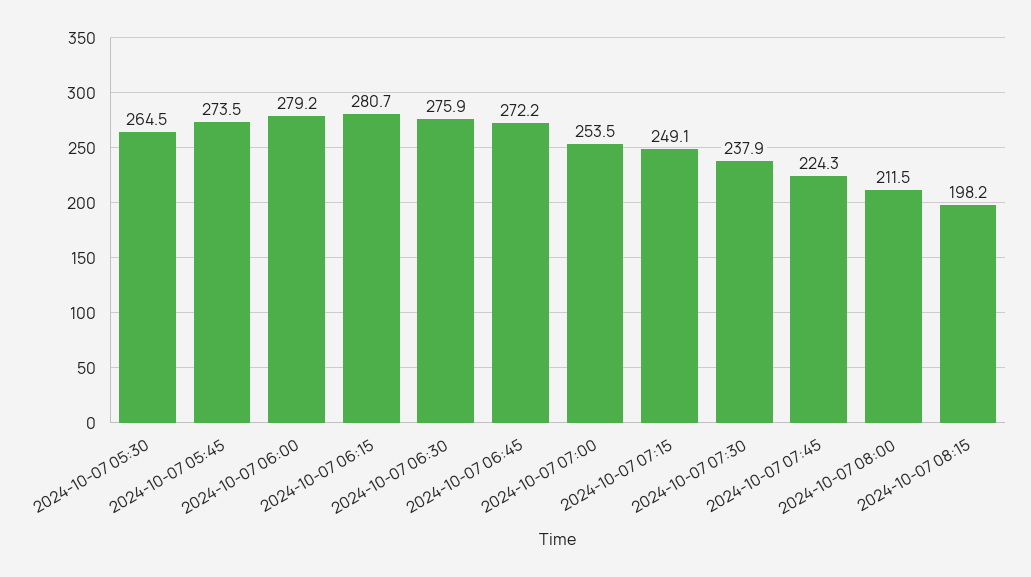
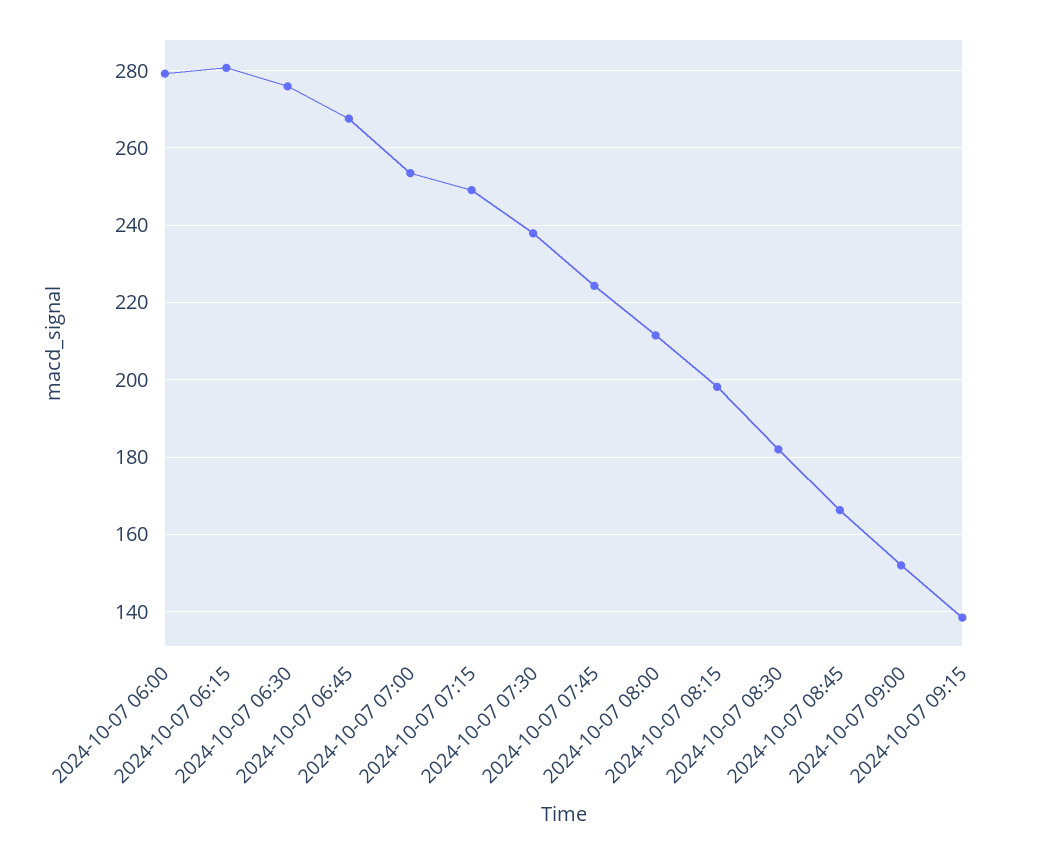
2024-10-07 05:30: 264.5 -> none
2024-10-07 05:45: 273.5 -> none
2024-10-07 06:45: 272.2 -> 268
2024-10-07 08:30: none -> 182
2024-10-07 08:45: none -> 166
2024-10-07 09:00: none -> 152
2024-10-07 09:15: none -> 138

